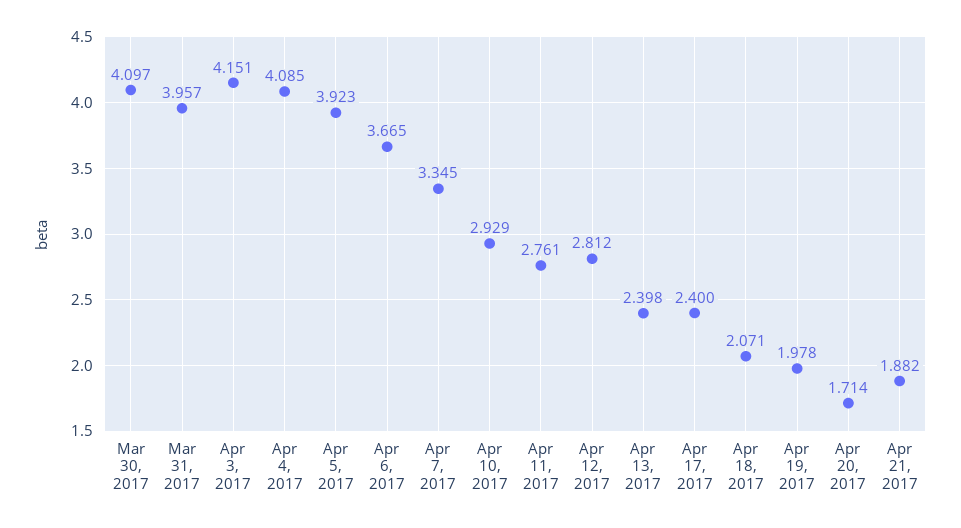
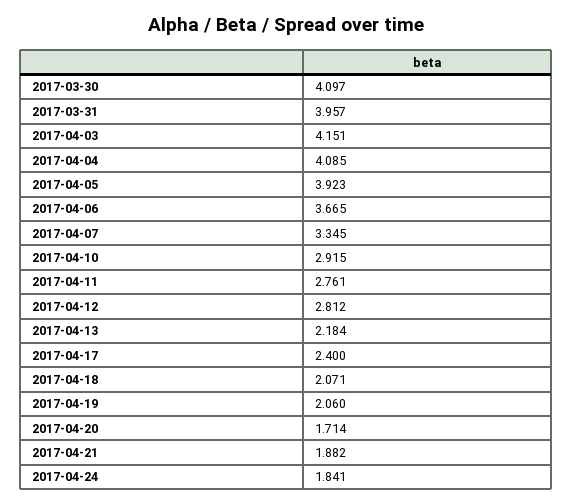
Apr 10, 2017: 2.929 -> 2.915
Apr 13, 2017: 2.398 -> 2.184
Apr 19, 2017: 1.978 -> 2.06
2017-04-24: none -> 1.841

